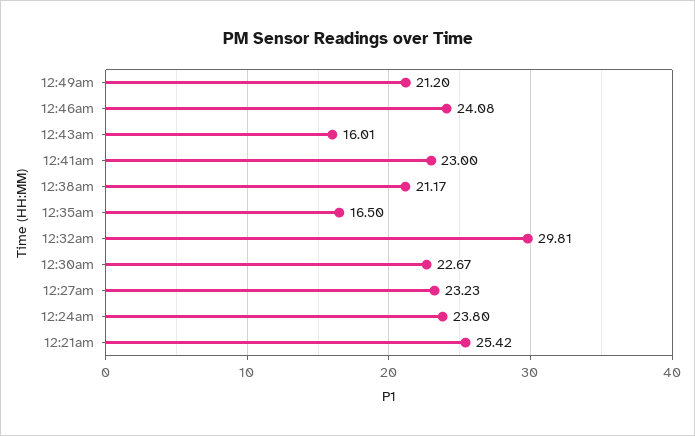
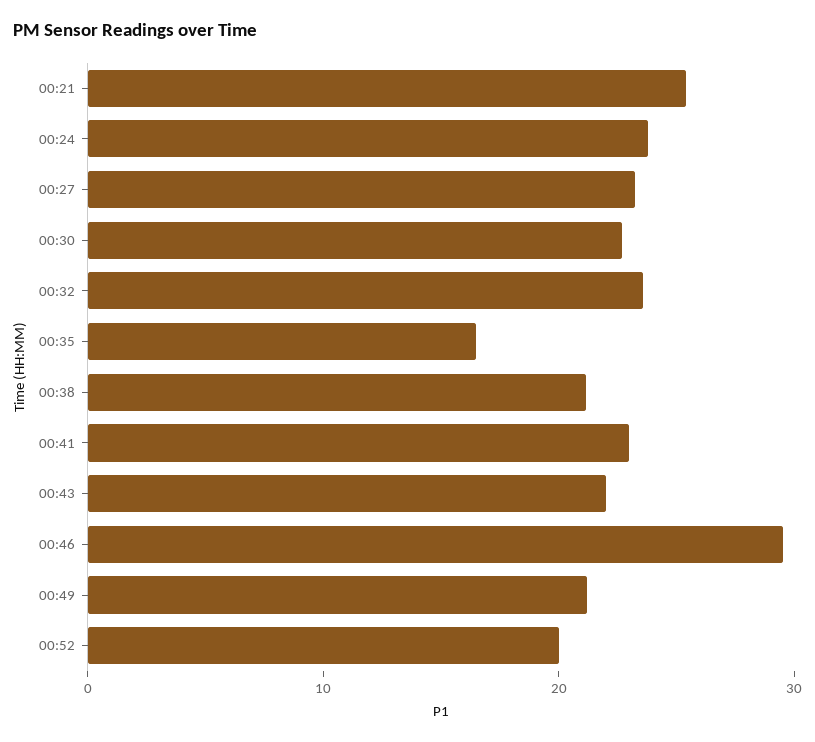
12:46am: 24.08 -> 30
12:43am: 16.01 -> 22
12:32am: 29.81 -> 24
00:52: none -> 20

